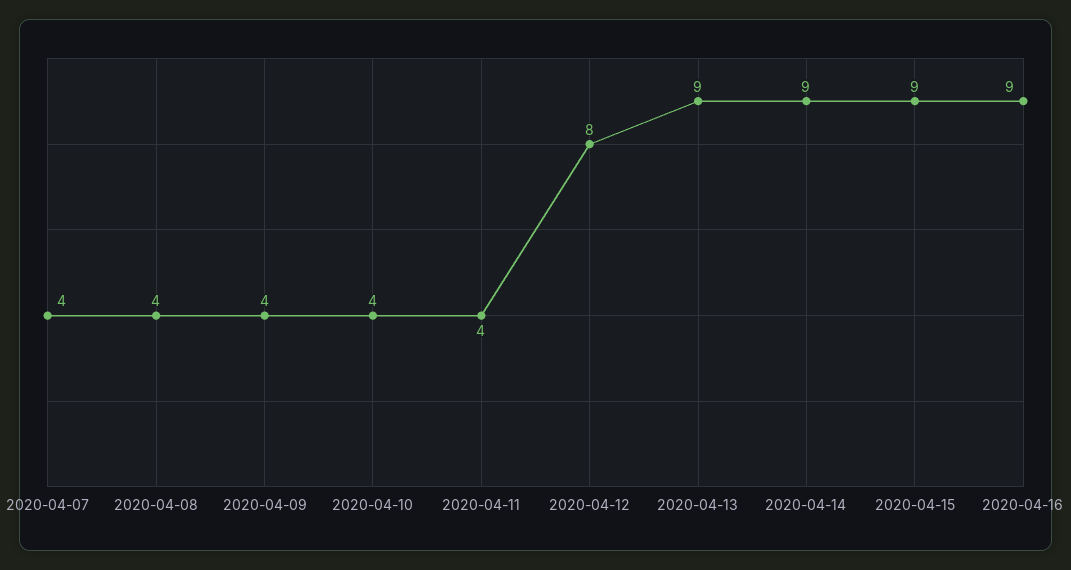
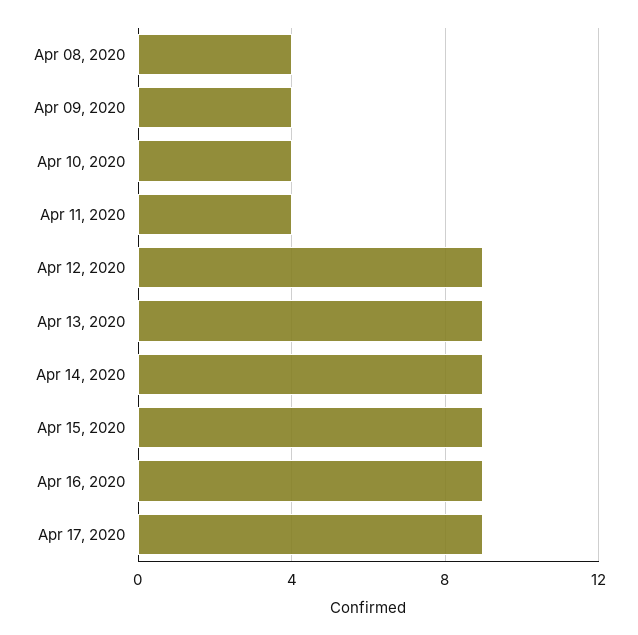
2020-04-07: 4 -> none
2020-04-12: 8 -> 9
Apr 17, 2020: none -> 9

